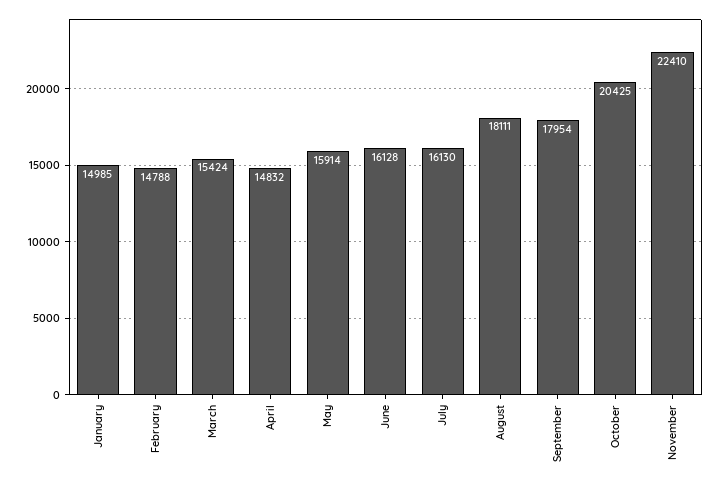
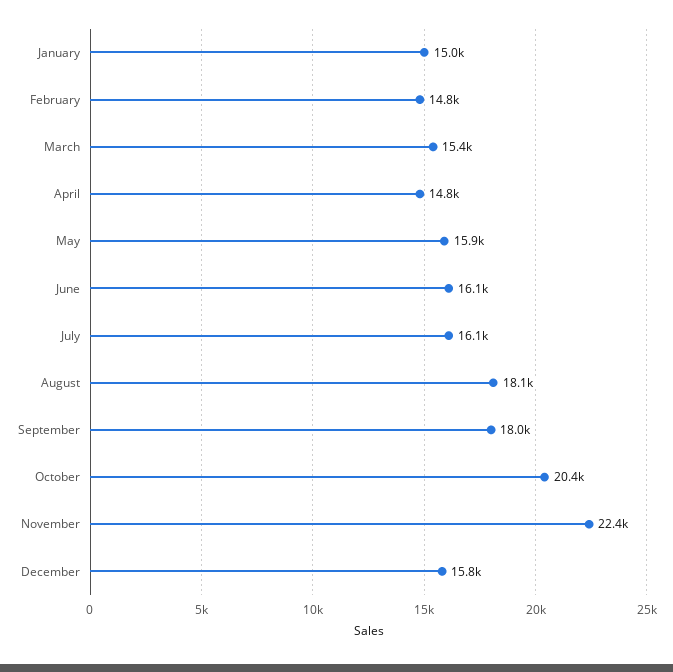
December: none -> 15800

